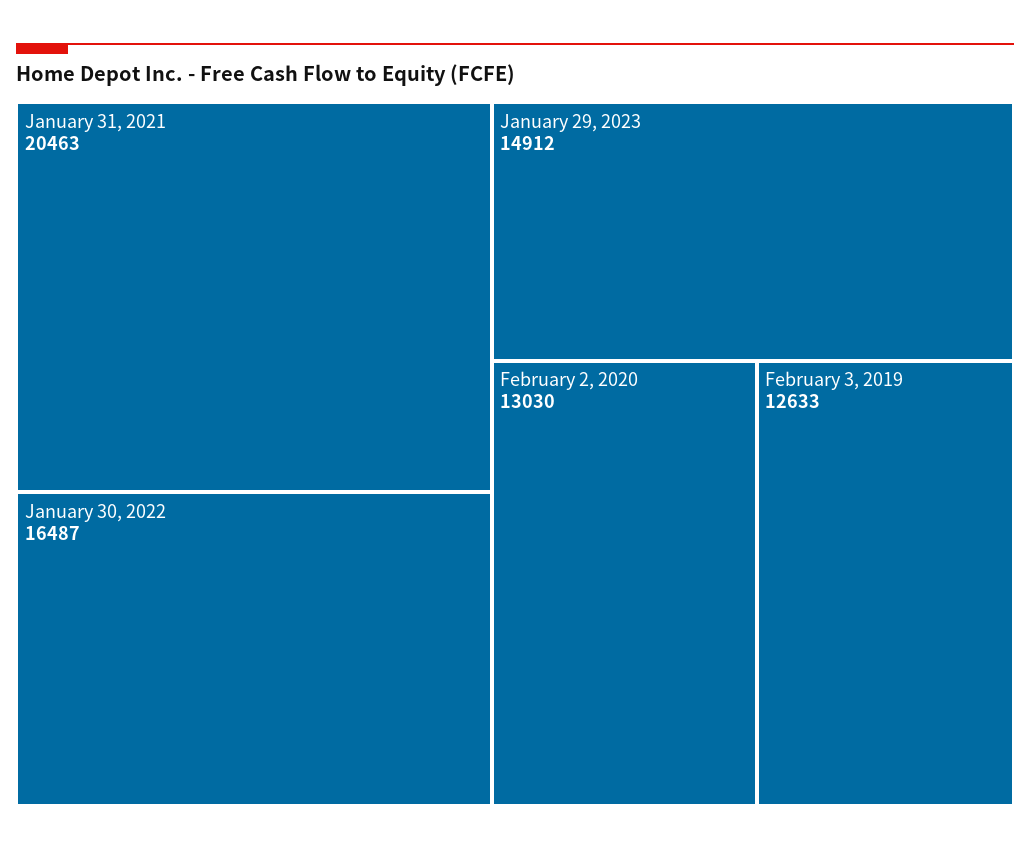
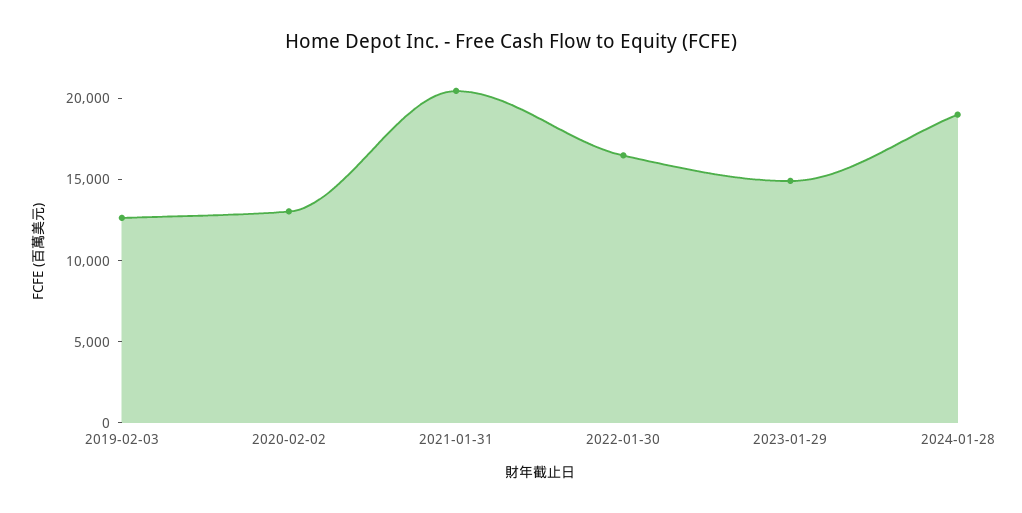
2024-01-28: none -> 19000

